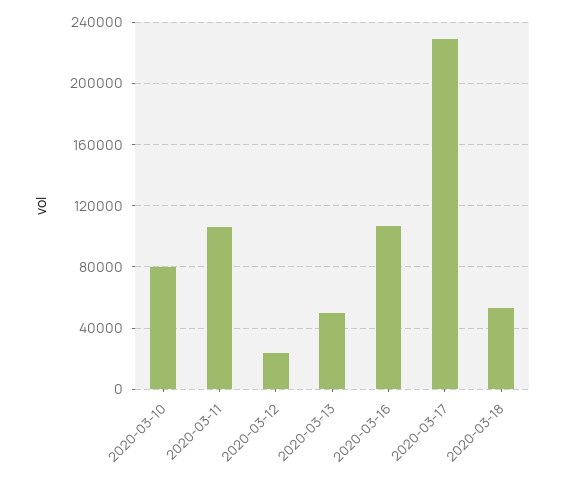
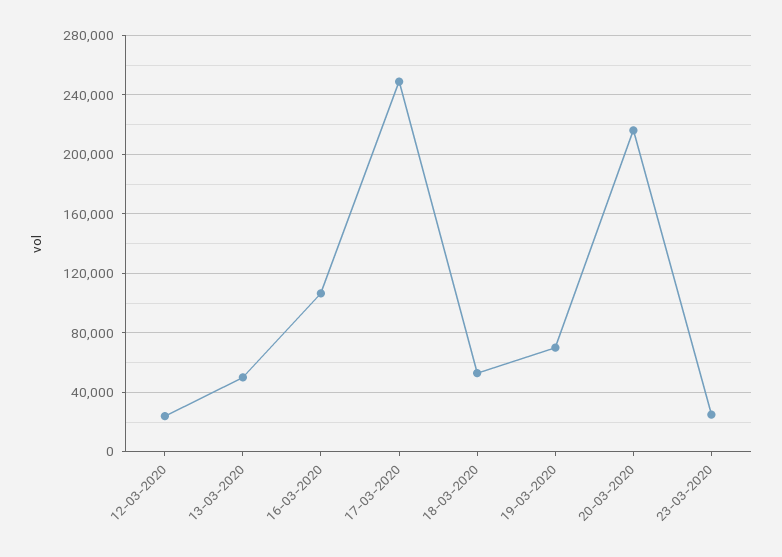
2020-03-10: 80000 -> none
2020-03-11: 105000 -> none
2020-03-17: 230000 -> 250000
19-03-2020: none -> 70000
20-03-2020: none -> 215000
23-03-2020: none -> 25000

